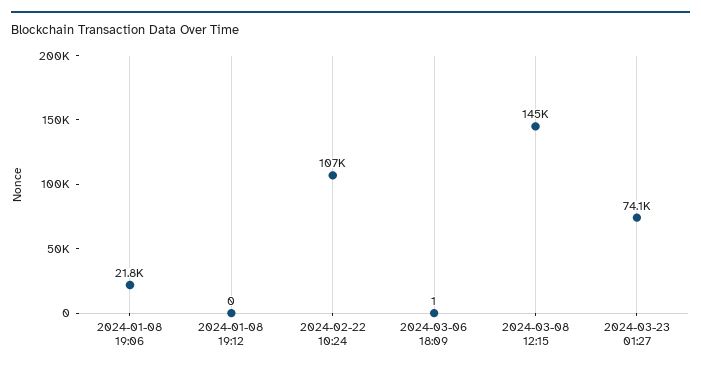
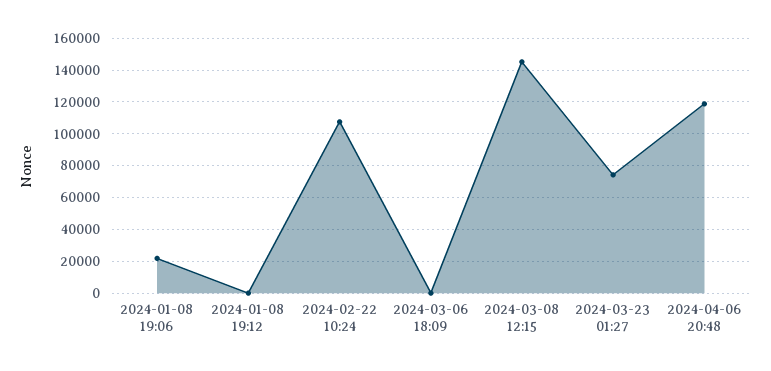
2024-04-06 20:48: none -> 120000

